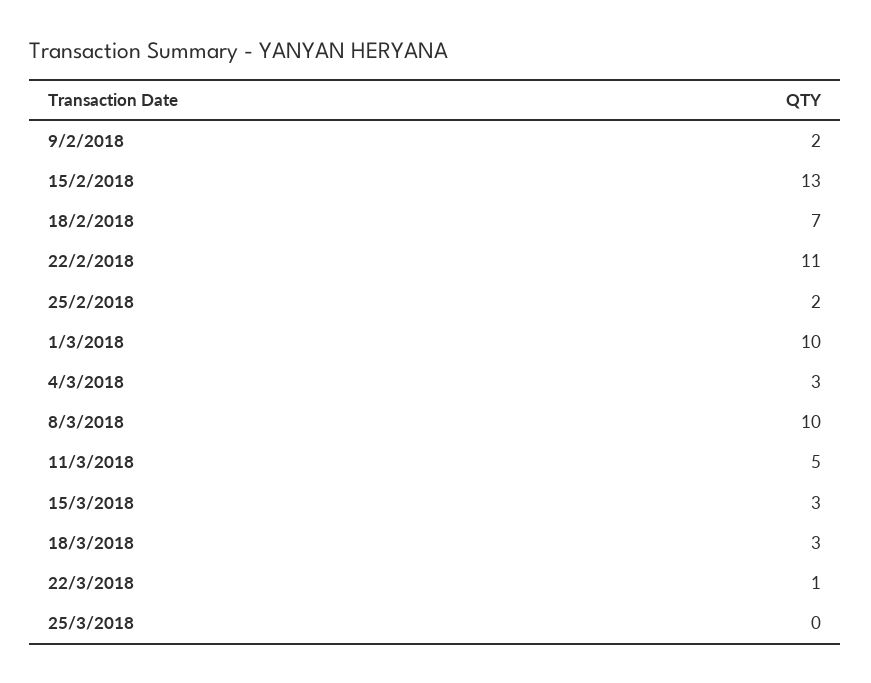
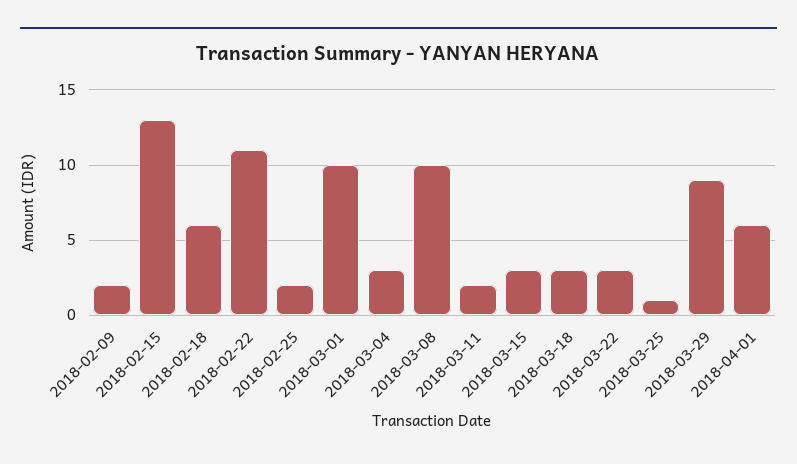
18/2/2018: 7 -> 6
11/3/2018: 5 -> 2
22/3/2018: 1 -> 3
25/3/2018: 0 -> 1
2018-03-29: none -> 9
2018-04-01: none -> 6

